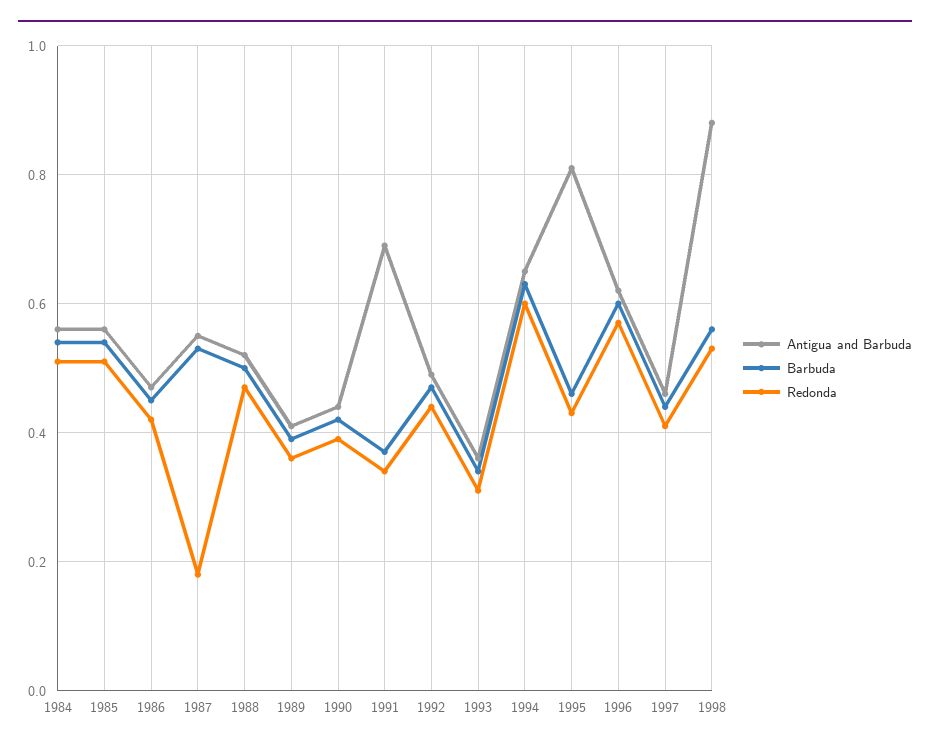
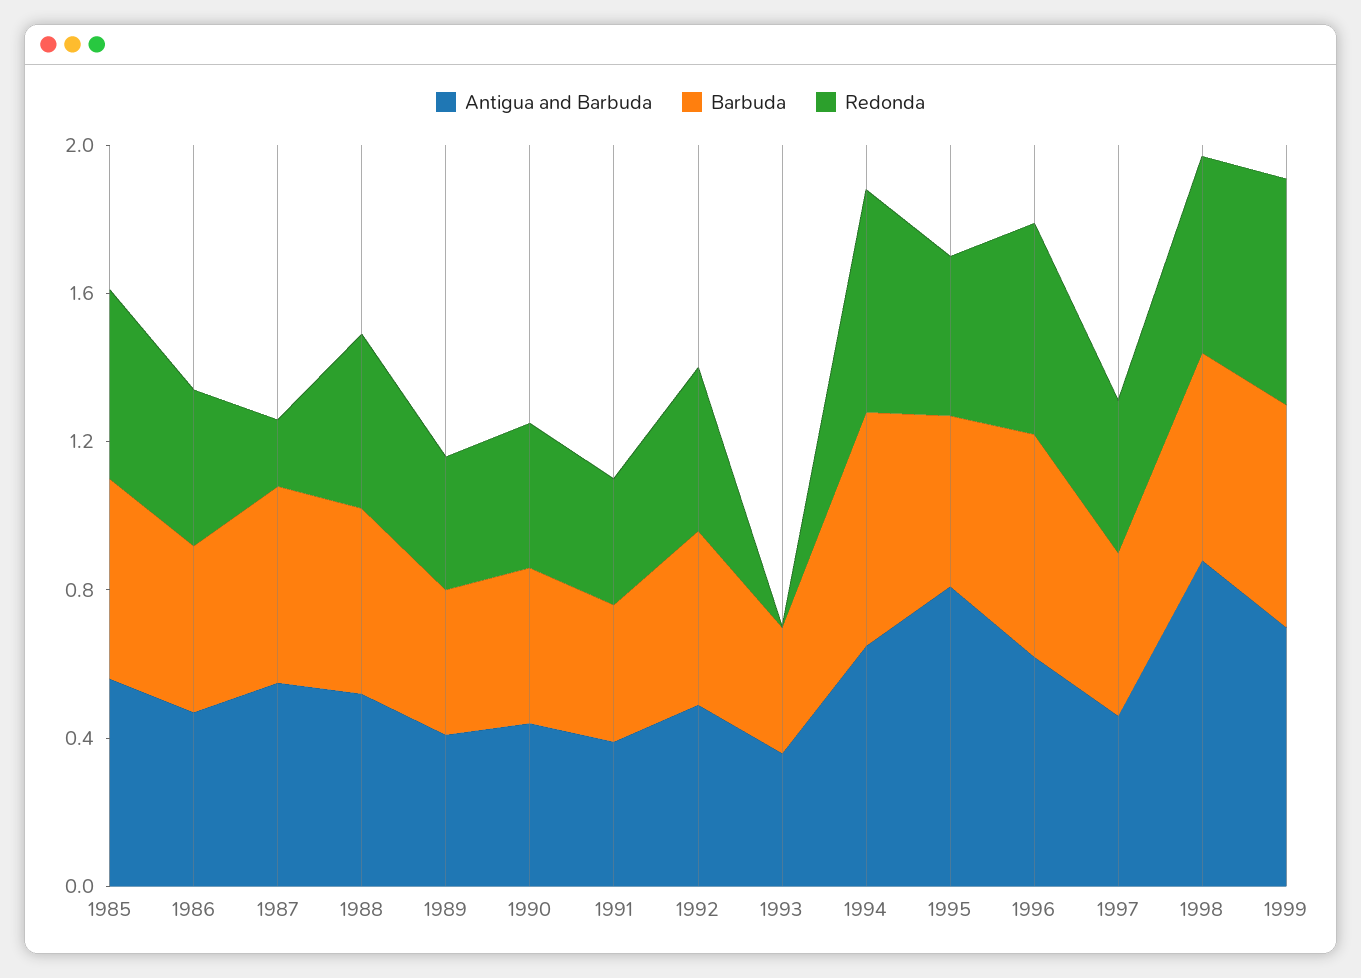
Antigua and Barbuda, 1984: 0.55 -> none
Barbuda, 1984: 0.55 -> none
Redonda, 1984: 0.5 -> none
Antigua and Barbuda, 1991: 0.7 -> 0.4
Redonda, 1993: 0.3 -> 0
Antigua and Barbuda, 1999: none -> 0.7
Barbuda, 1999: none -> 0.6
Redonda, 1999: none -> 0.6

